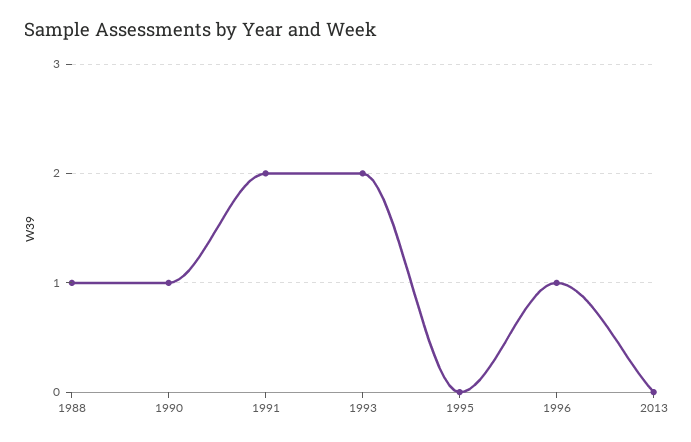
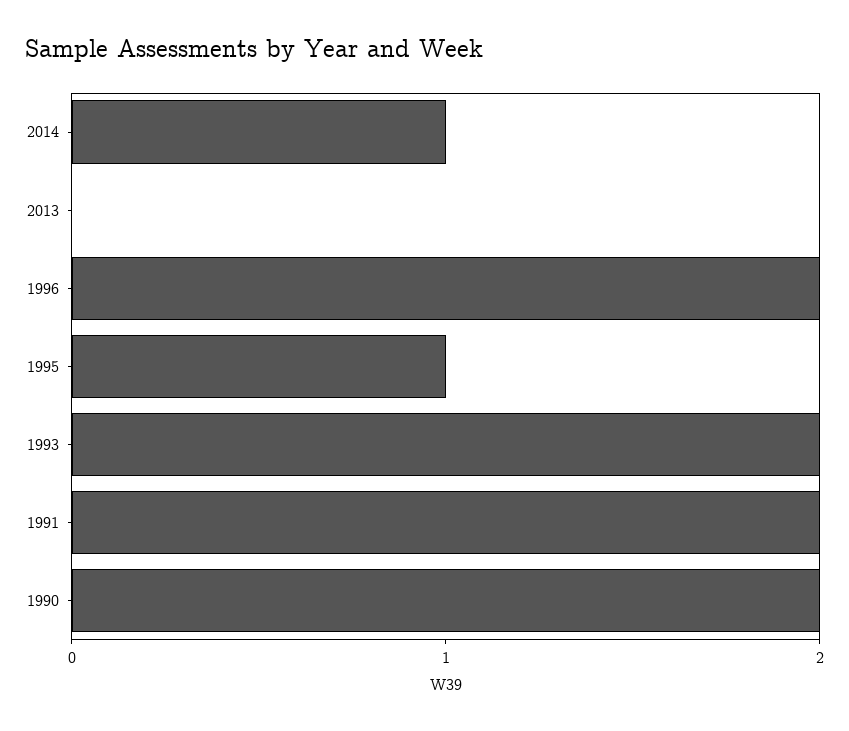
1988: 1 -> none
1990: 1 -> 2
1995: 0 -> 1
1996: 1 -> 2
2014: none -> 1

